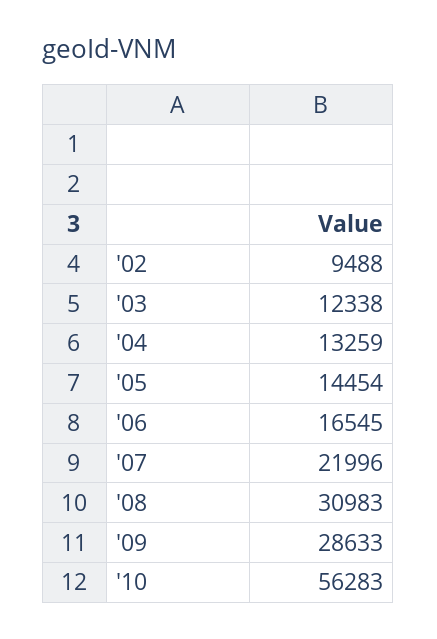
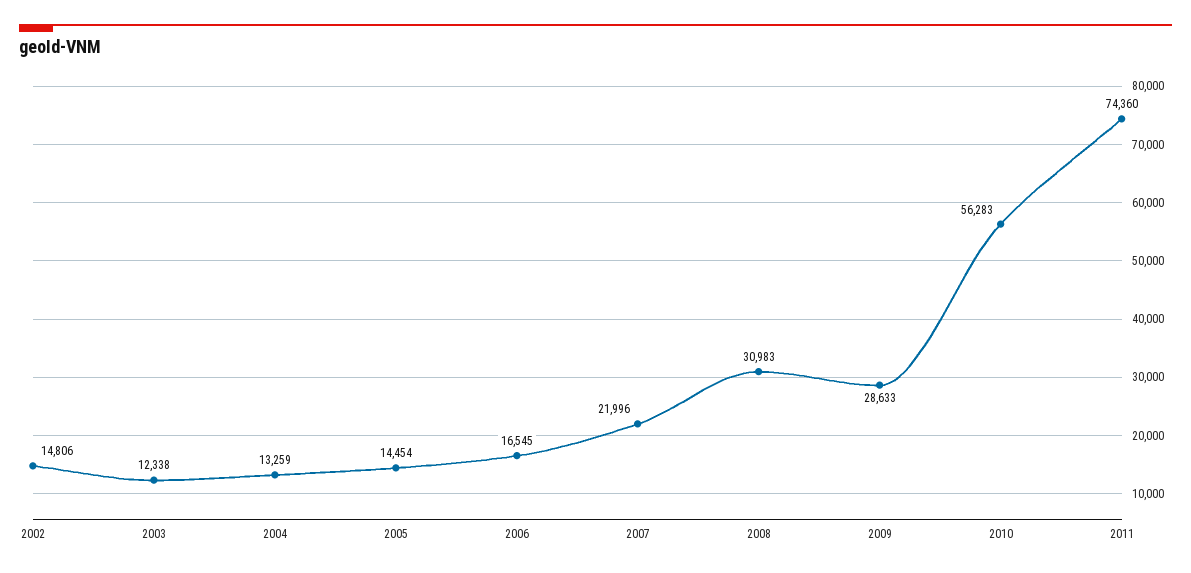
'02: 9488 -> 14806
2011: none -> 74360

